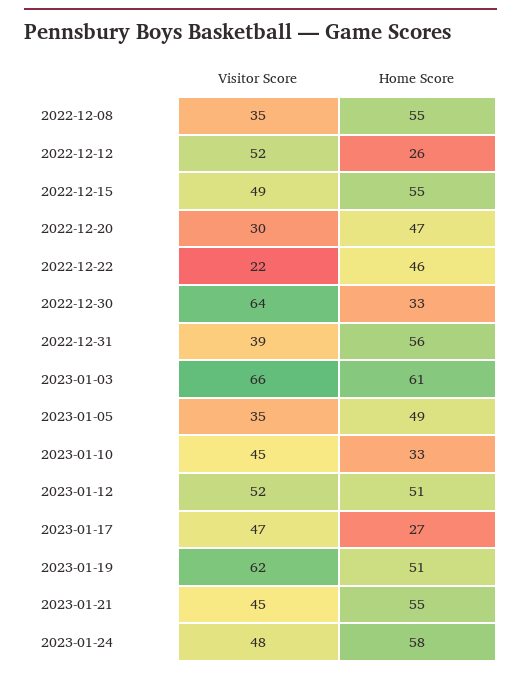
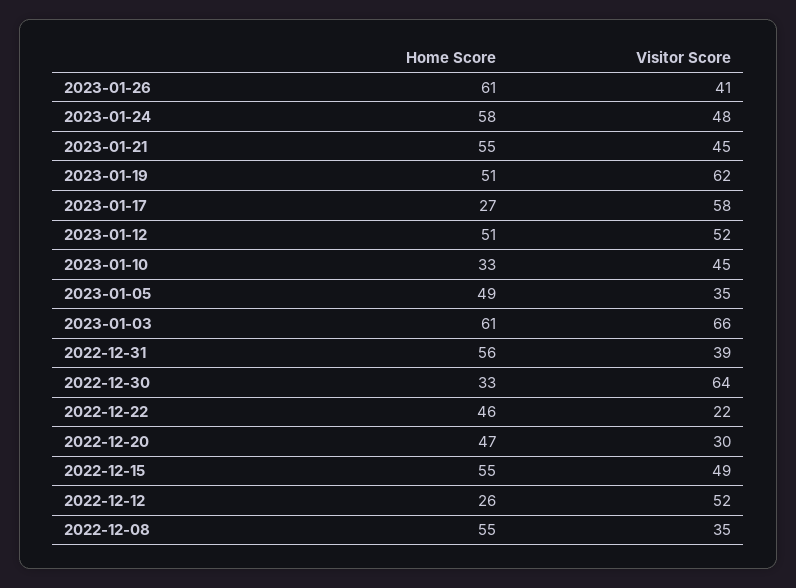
Visitor Score, 2023-01-17: 47 -> 58
Home Score, 2023-01-26: none -> 61
Visitor Score, 2023-01-26: none -> 41

